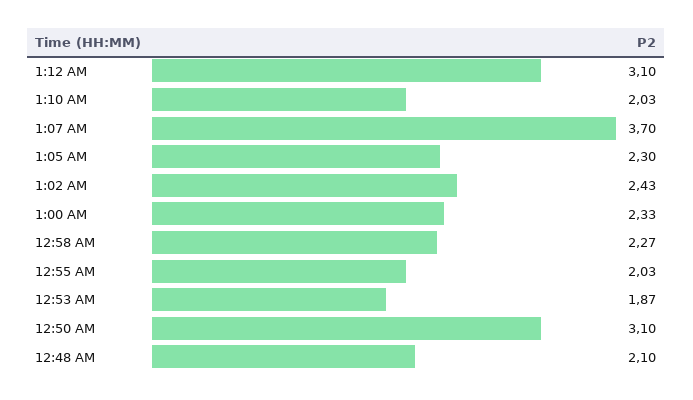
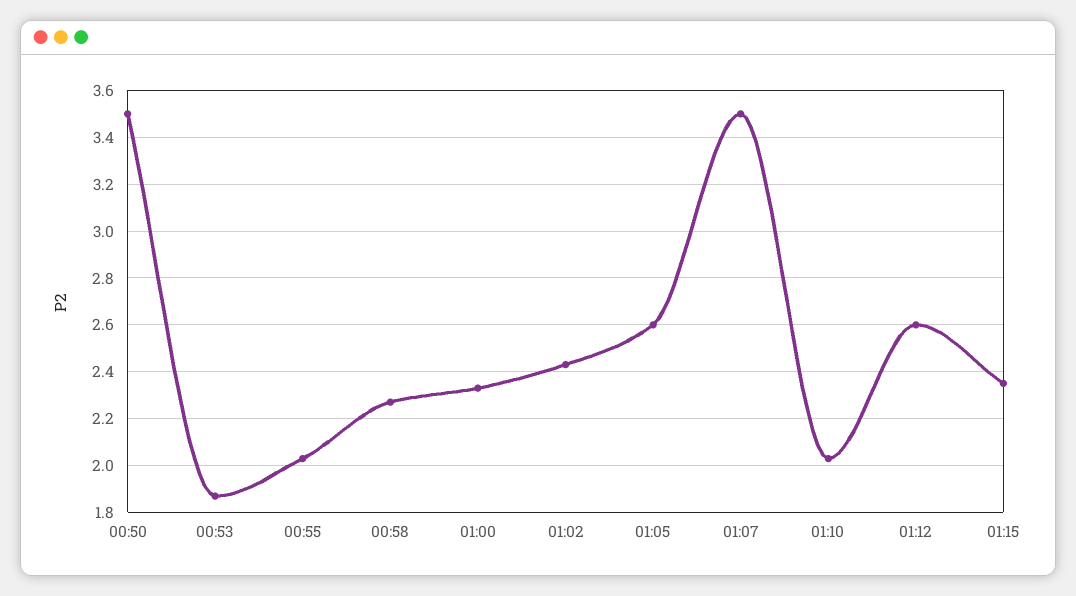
1:12 AM: 3.1 -> 2.6
1:07 AM: 3.7 -> 3.5
1:05 AM: 2.3 -> 2.6
12:50 AM: 3.1 -> 3.5
12:48 AM: 2.1 -> none
01:15: none -> 2.35

